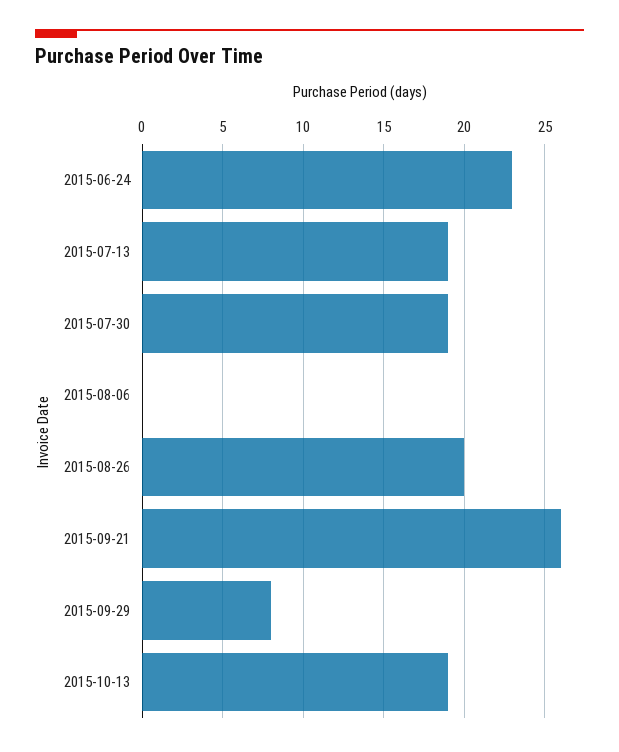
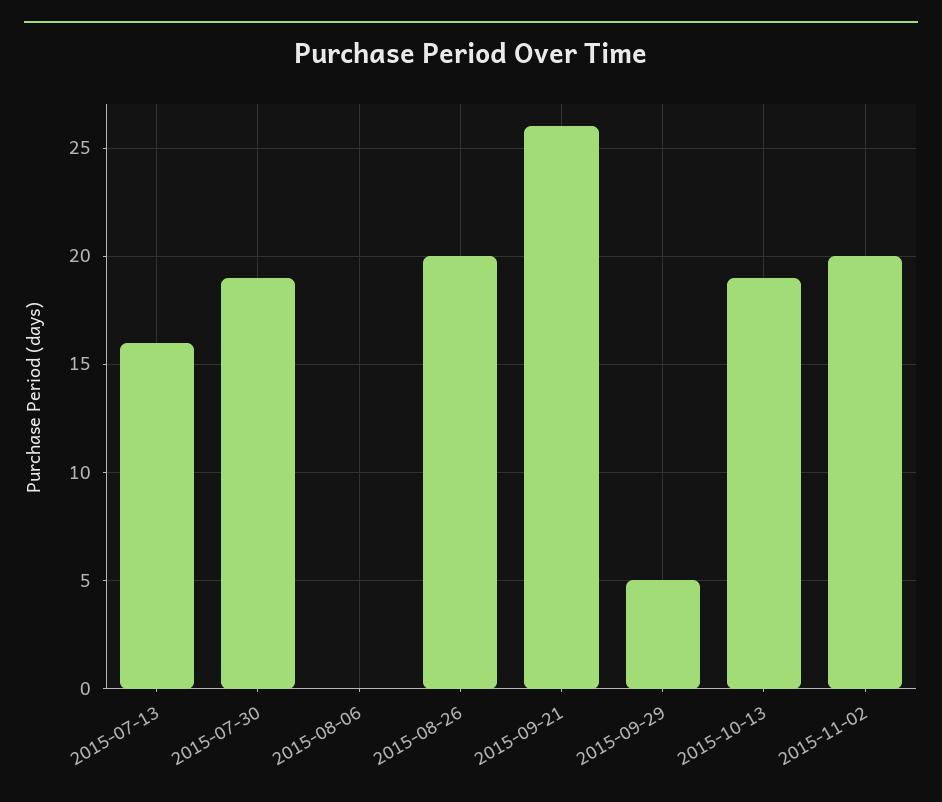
2015-06-24: 23 -> none
2015-07-13: 19 -> 16
2015-09-29: 8 -> 5
2015-11-02: none -> 20

